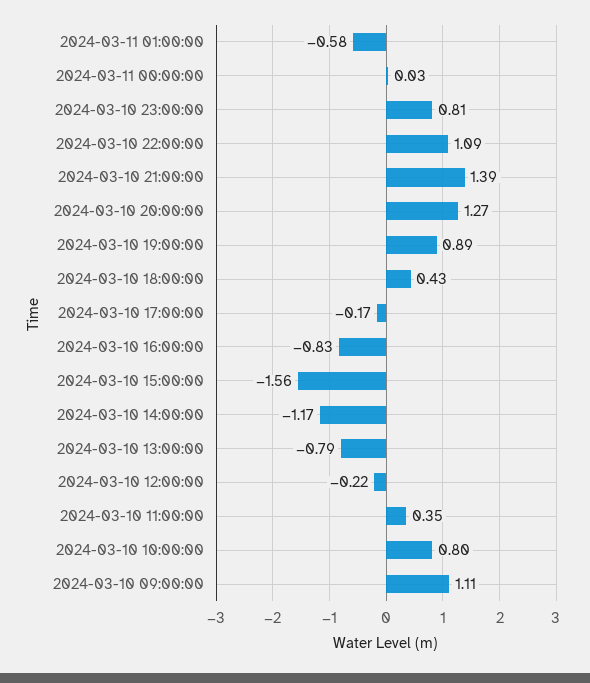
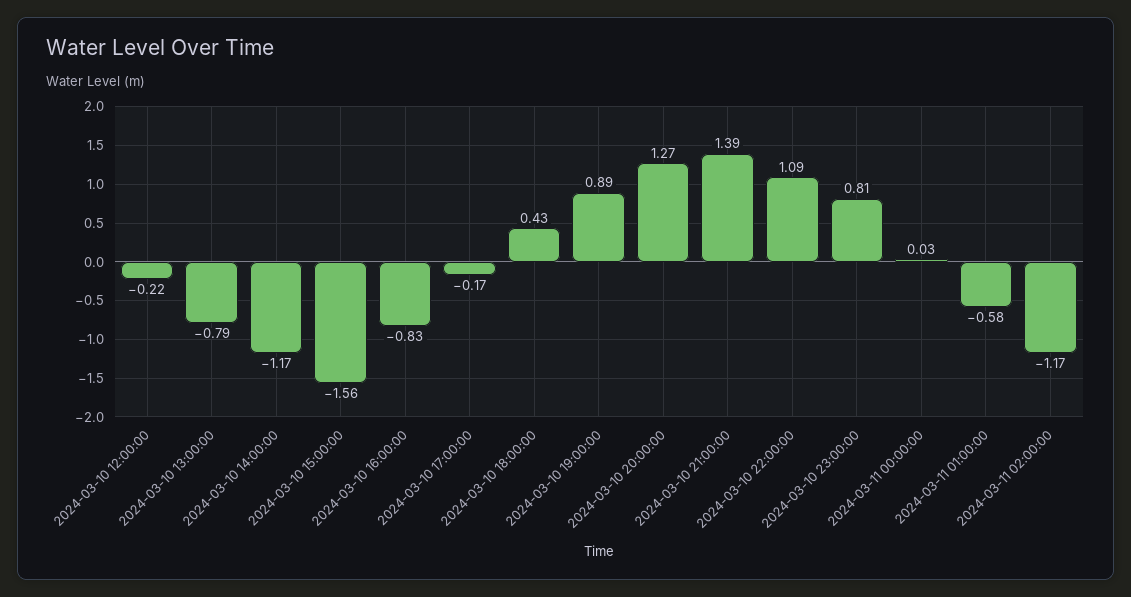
2024-03-10 11:00:00: 0.35 -> none
2024-03-10 10:00:00: 0.8 -> none
2024-03-10 09:00:00: 1.11 -> none
2024-03-11 02:00:00: none -> -1.17

